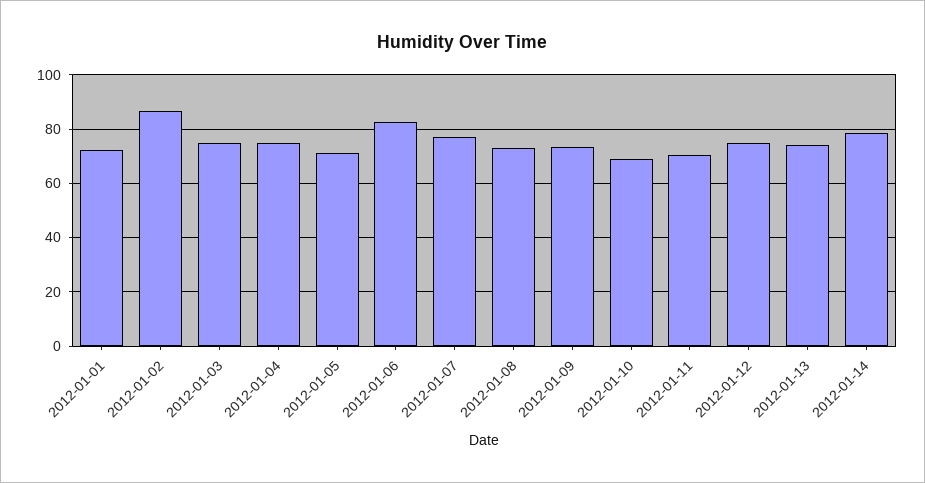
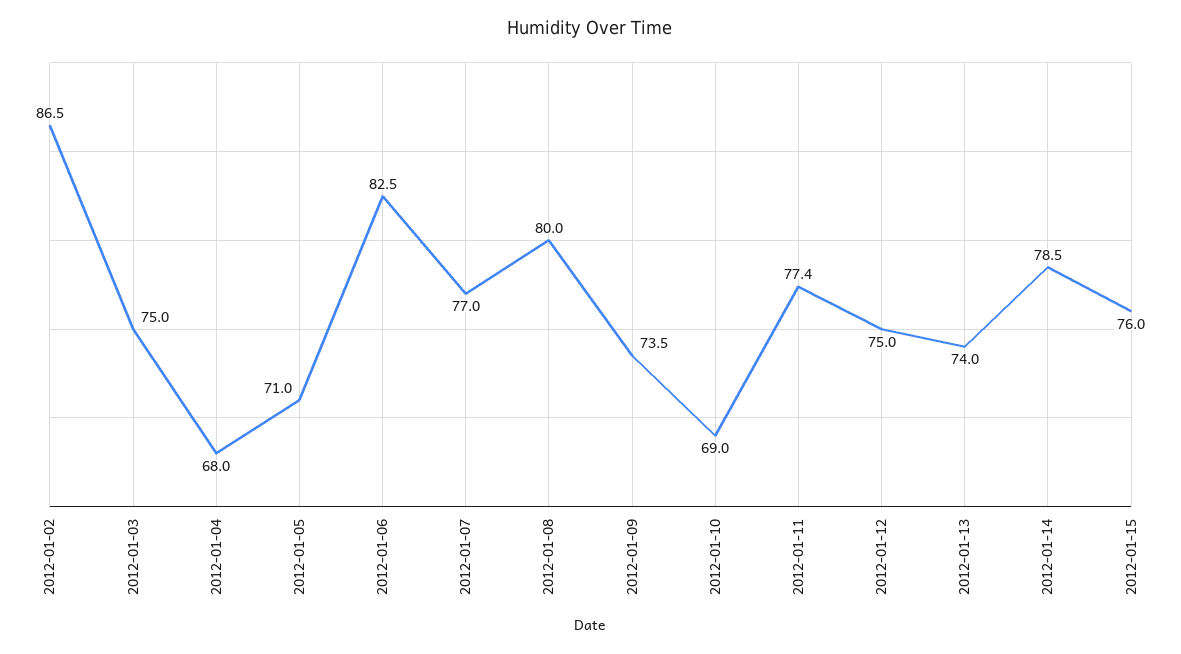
2012-01-01: 72.5 -> none
2012-01-04: 75 -> 68
2012-01-08: 72.5 -> 80
2012-01-11: 70 -> 77.4
2012-01-15: none -> 76

